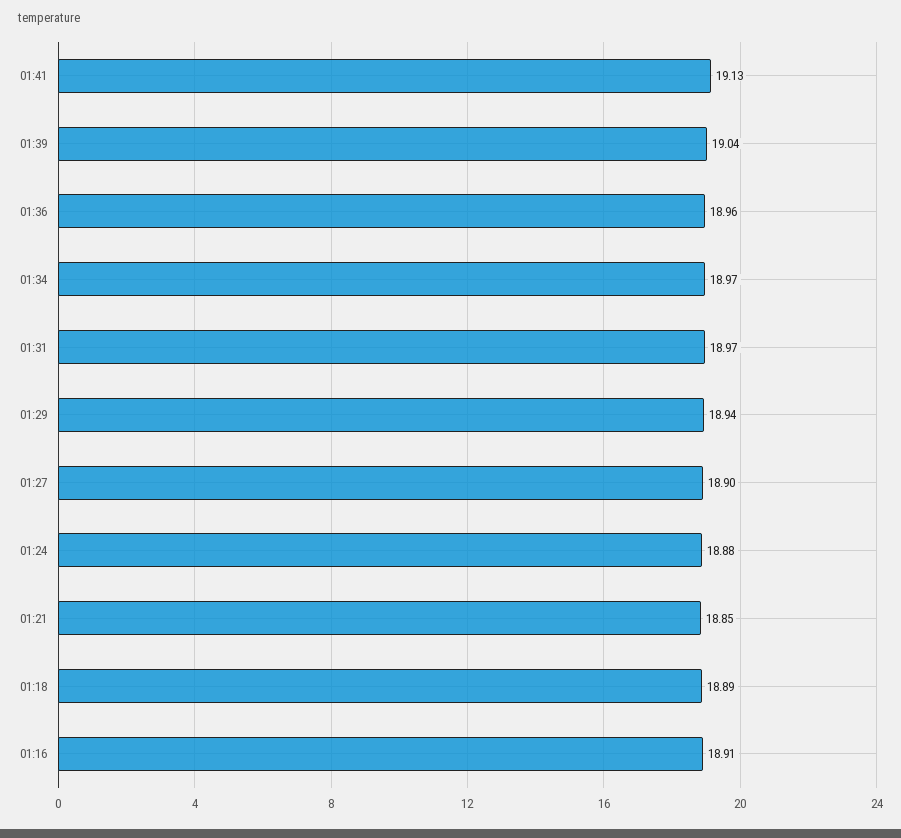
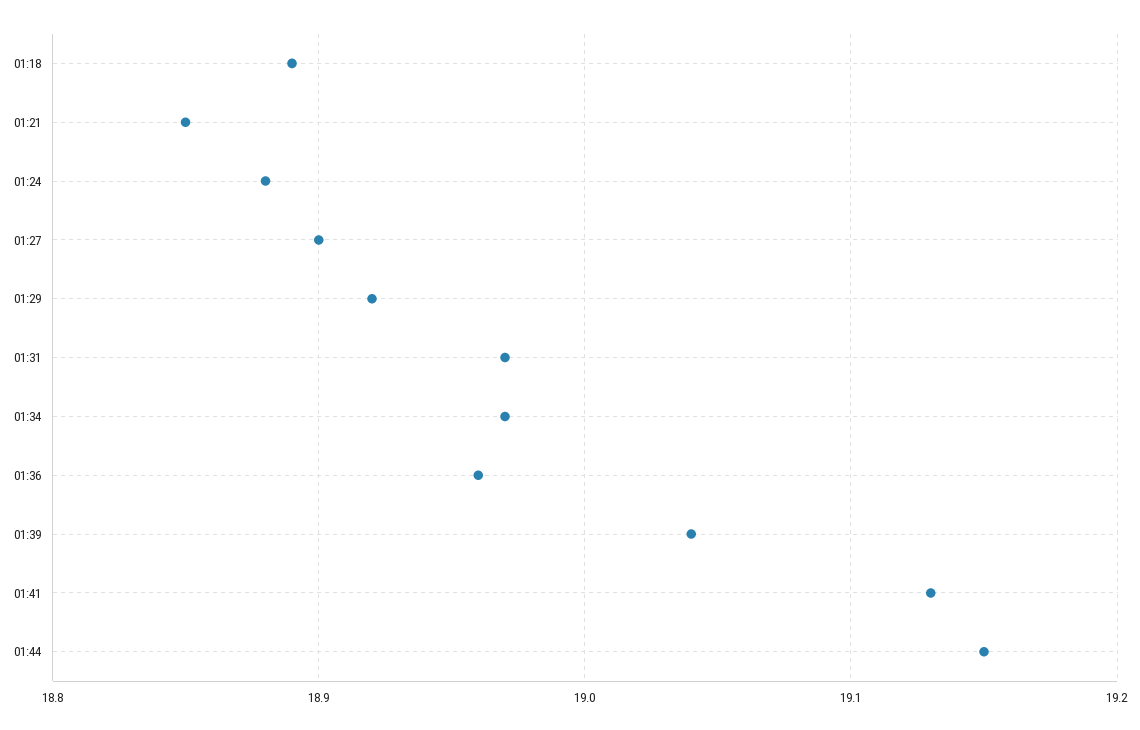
01:29: 18.94 -> 18.92
01:16: 18.91 -> none
01:44: none -> 19.15

